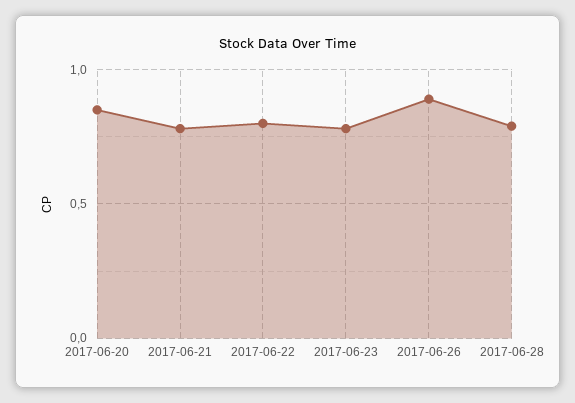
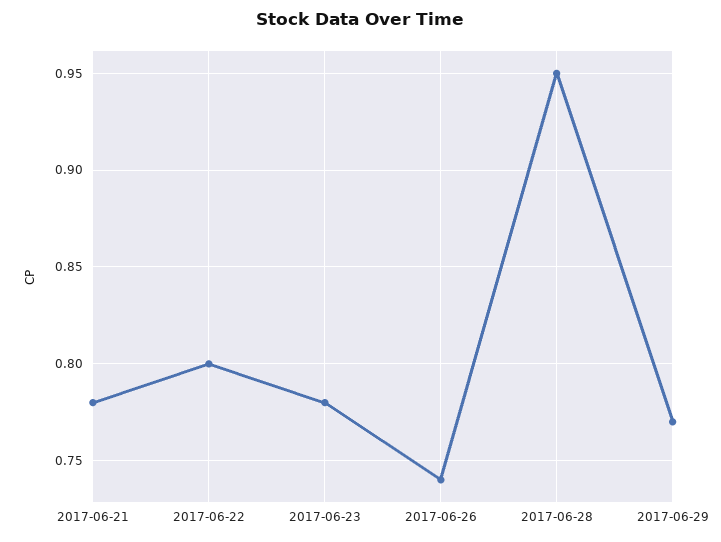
2017-06-20: 0.85 -> none
2017-06-26: 0.9 -> 0.74
2017-06-28: 0.8 -> 0.95
2017-06-29: none -> 0.77

